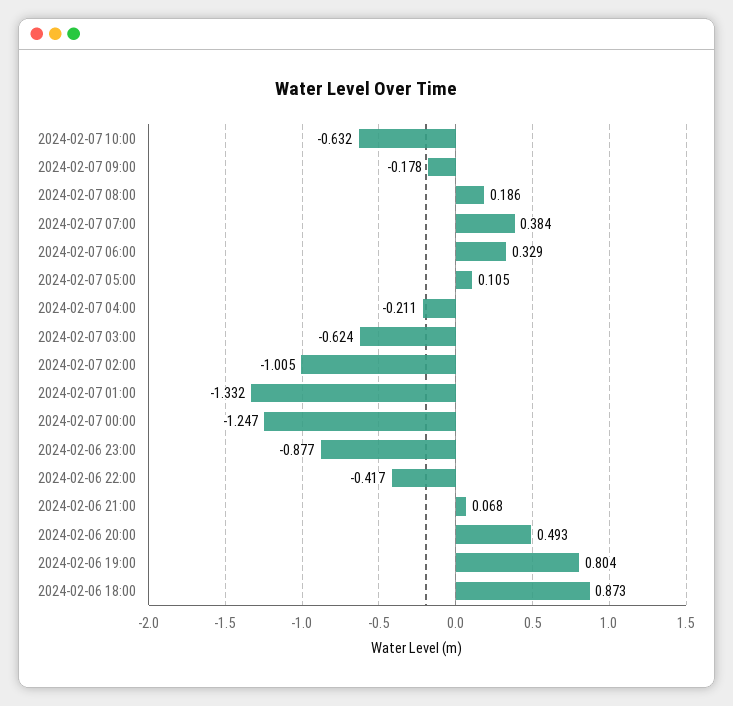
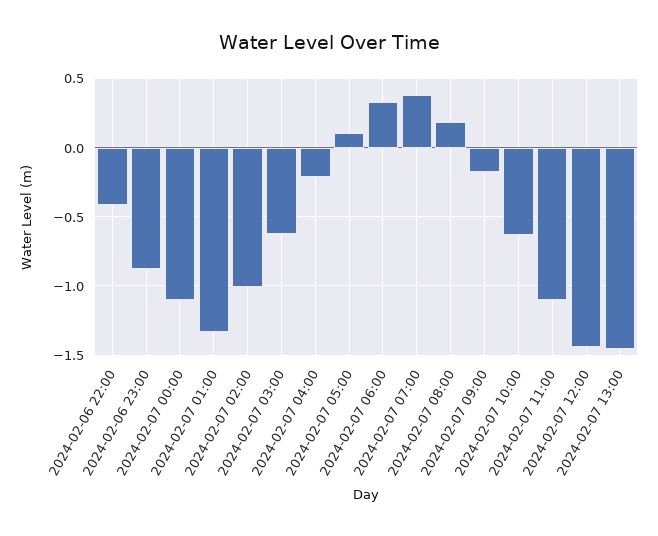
2024-02-07 00:00: -1.247 -> -1.1
2024-02-06 21:00: 0.068 -> none
2024-02-06 20:00: 0.493 -> none
2024-02-06 19:00: 0.804 -> none
2024-02-06 18:00: 0.873 -> none
2024-02-07 11:00: none -> -1.1
2024-02-07 12:00: none -> -1.45
2024-02-07 13:00: none -> -1.45

